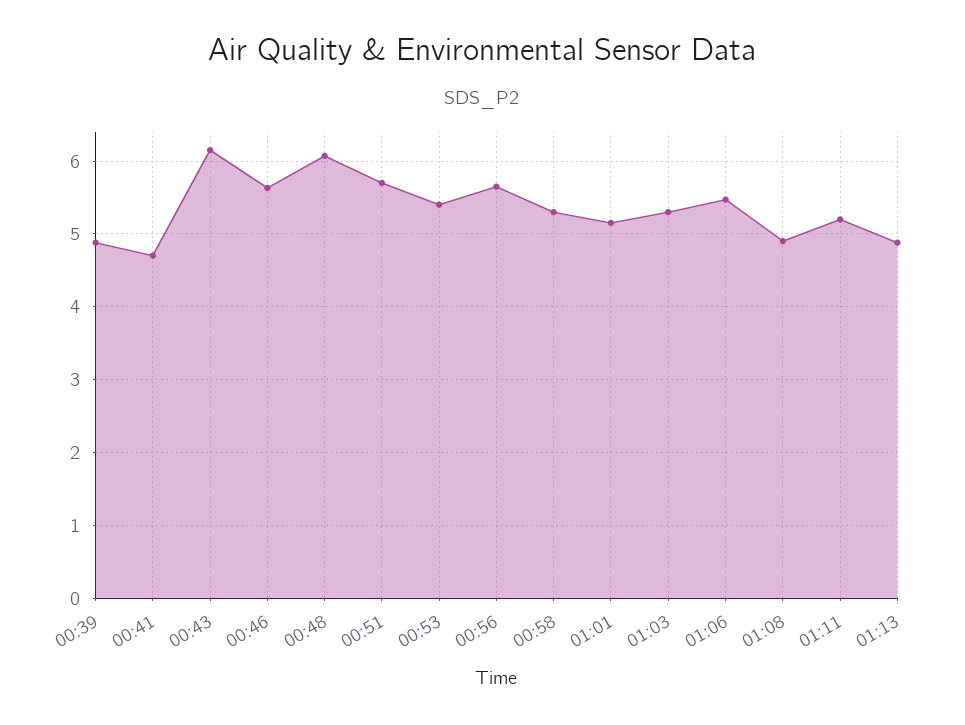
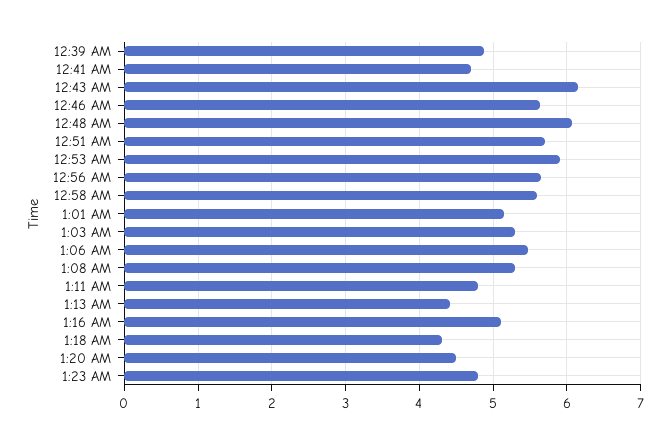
00:53: 5.4 -> 5.9
00:58: 5.3 -> 5.6
01:08: 4.9 -> 5.3
01:11: 5.2 -> 4.8
01:13: 4.9 -> 4.4
1:16 AM: none -> 5.1
1:18 AM: none -> 4.3
1:20 AM: none -> 4.5
1:23 AM: none -> 4.8

